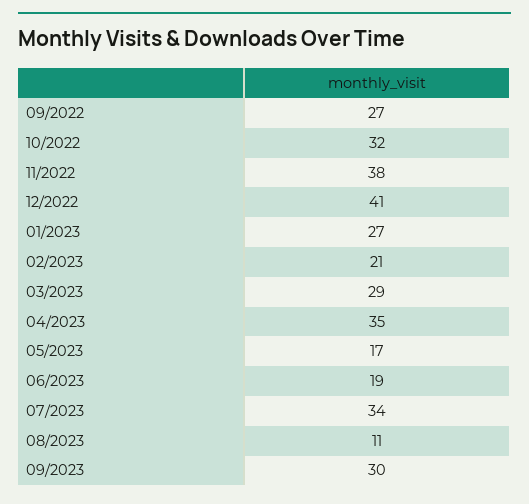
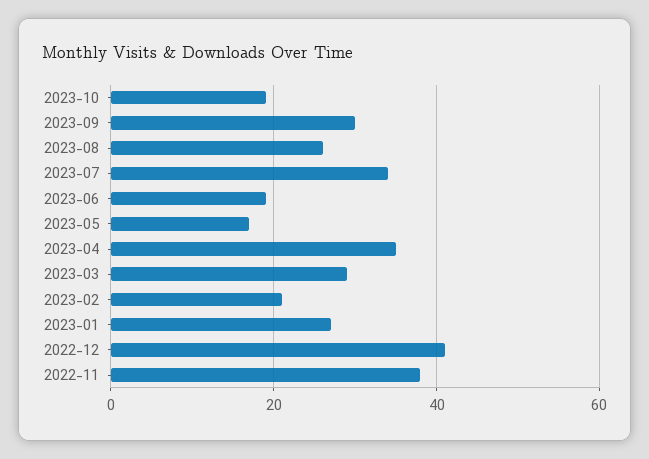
09/2022: 27 -> none
10/2022: 32 -> none
08/2023: 11 -> 25
2023-10: none -> 20

